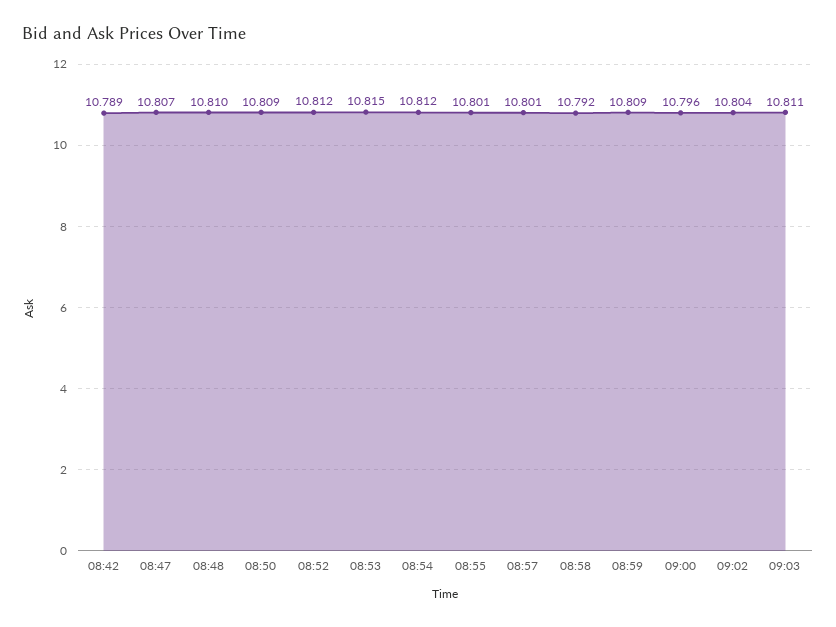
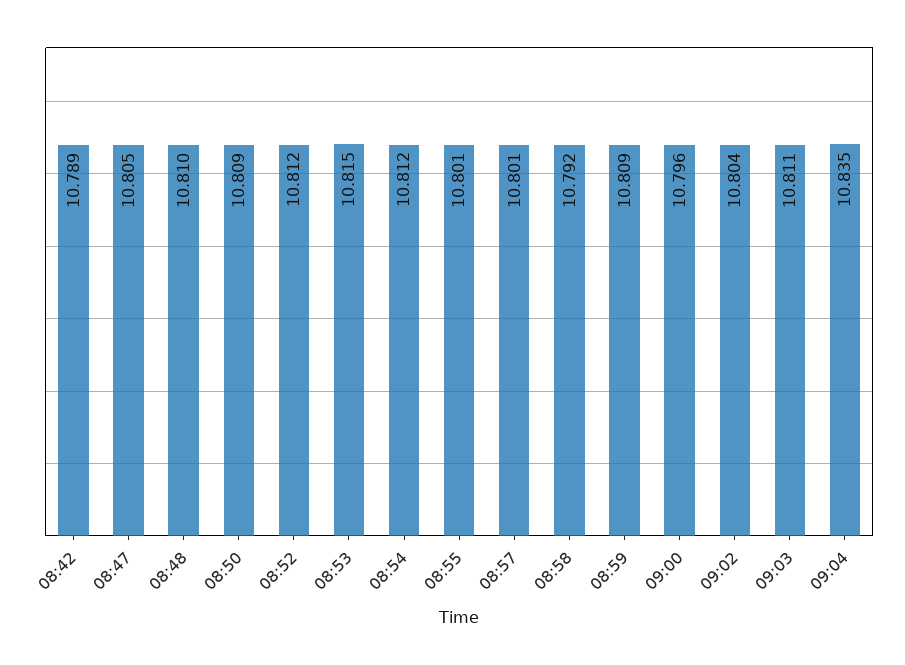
08:47: 10.807 -> 10.805
09:04: none -> 10.835

